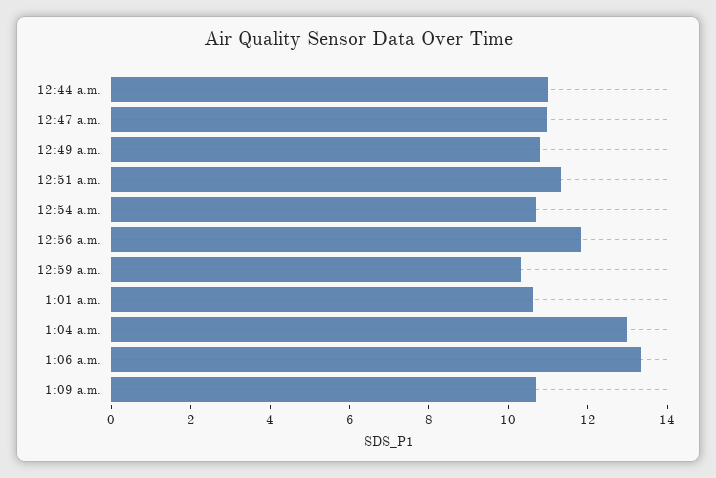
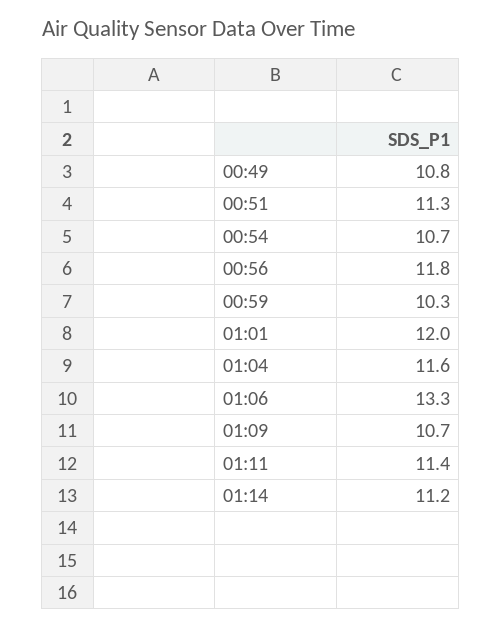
12:44 a.m.: 11 -> none
12:47 a.m.: 11 -> none
1:01 a.m.: 10.5 -> 12
1:04 a.m.: 13 -> 11.6
01:11: none -> 11.4
01:14: none -> 11.2

